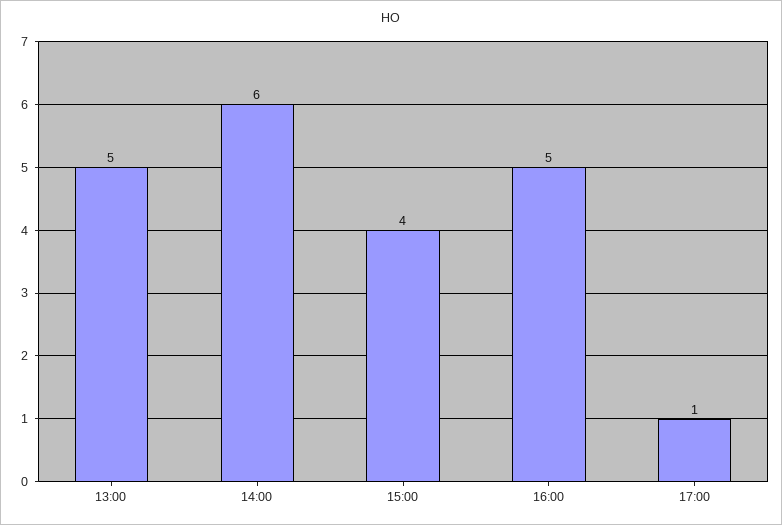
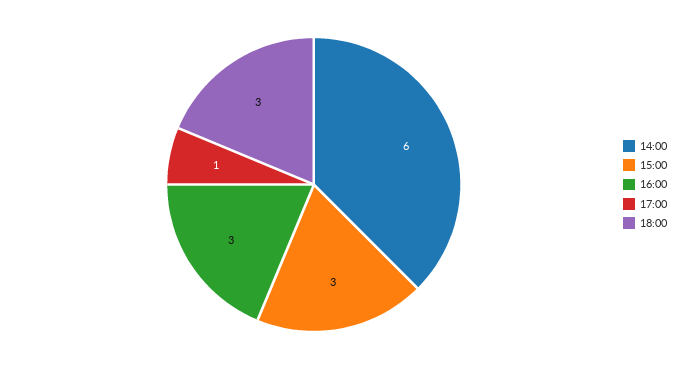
13:00: 5 -> none
15:00: 4 -> 3
16:00: 5 -> 3
18:00: none -> 3

